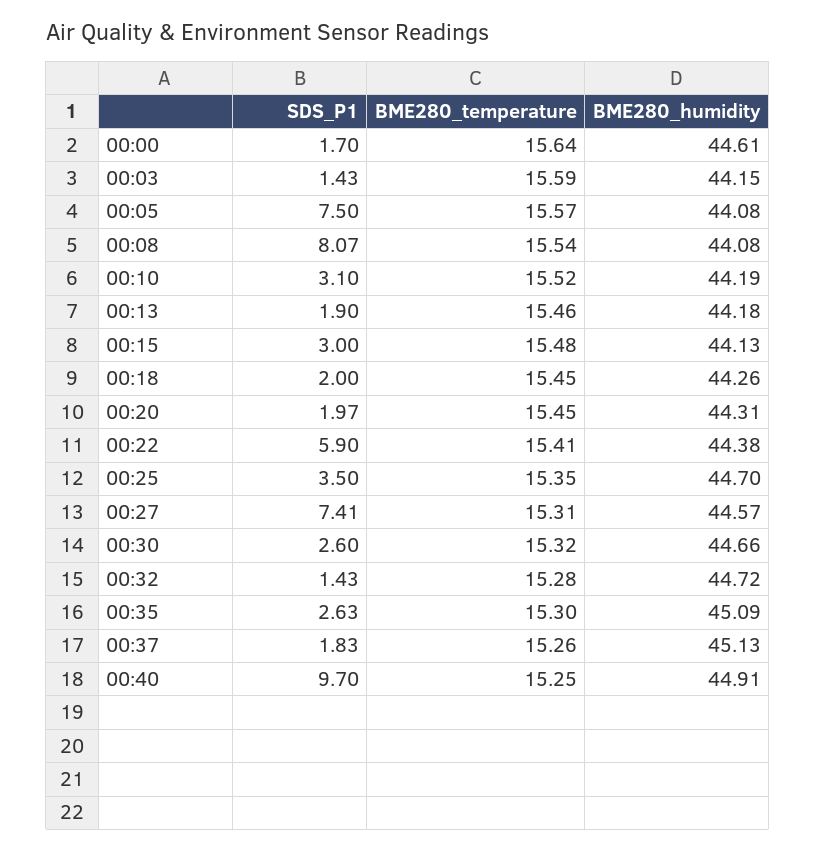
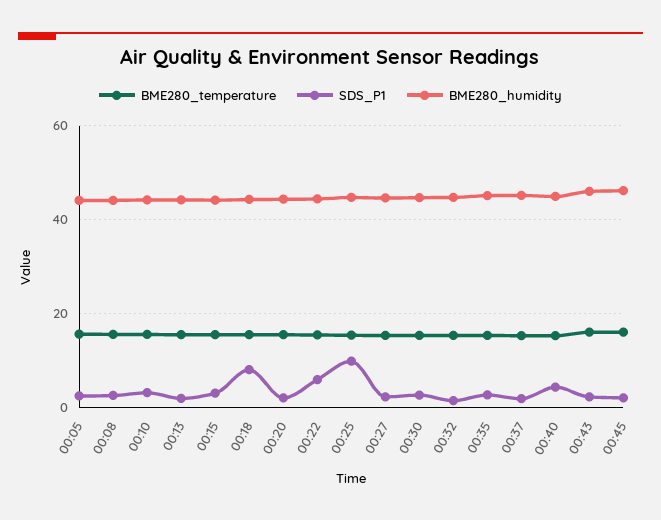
SDS_P1, 00:00: 1.7 -> none
BME280_temperature, 00:00: 15.64 -> none
BME280_humidity, 00:00: 44.61 -> none
SDS_P1, 00:03: 1.43 -> none
BME280_temperature, 00:03: 15.59 -> none
BME280_humidity, 00:03: 44.15 -> none
SDS_P1, 00:05: 7.5 -> 2
SDS_P1, 00:08: 8.07 -> 2
SDS_P1, 00:18: 2 -> 8
SDS_P1, 00:25: 3.5 -> 10
SDS_P1, 00:27: 7.41 -> 2
SDS_P1, 00:40: 9.7 -> 4
BME280_temperature, 00:43: none -> 16
SDS_P1, 00:43: none -> 2
BME280_humidity, 00:43: none -> 46
BME280_temperature, 00:45: none -> 16
SDS_P1, 00:45: none -> 2
BME280_humidity, 00:45: none -> 46

